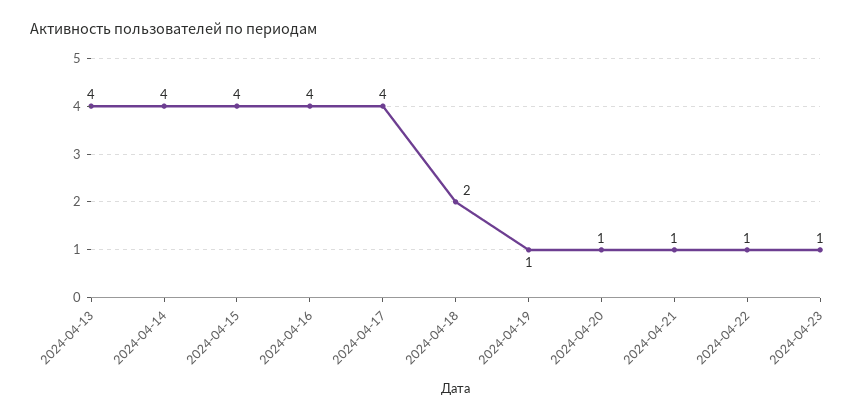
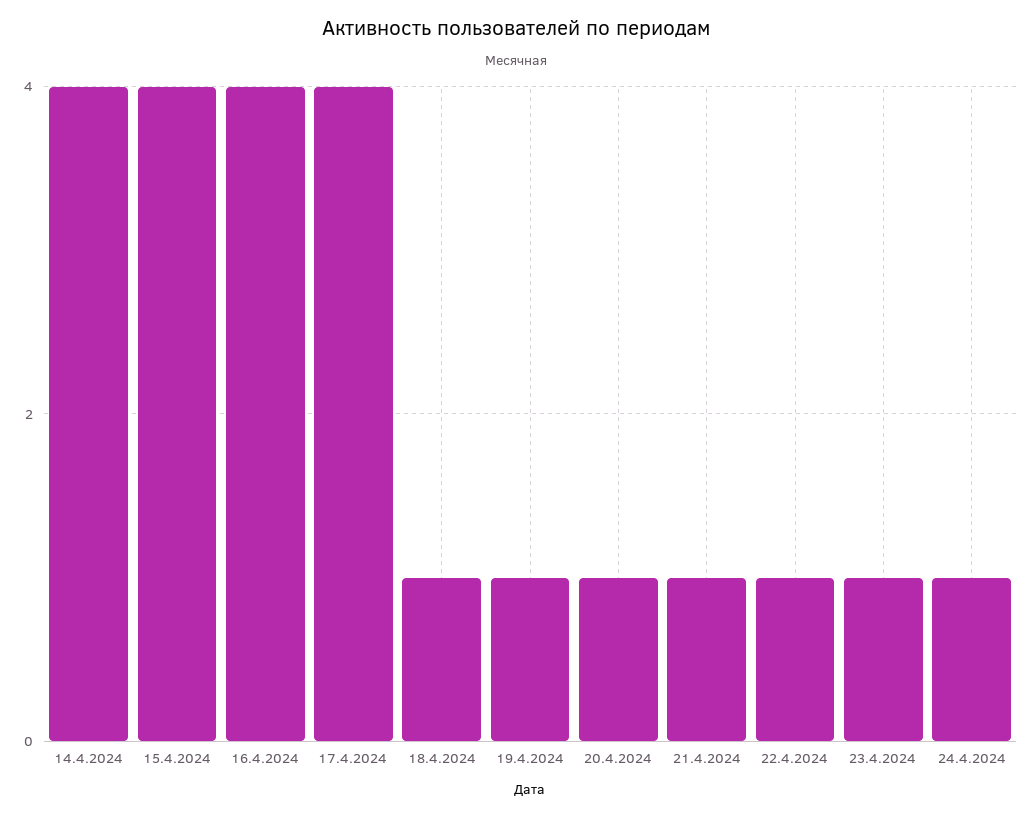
2024-04-13: 4 -> none
2024-04-18: 2 -> 1
24.4.2024: none -> 1

